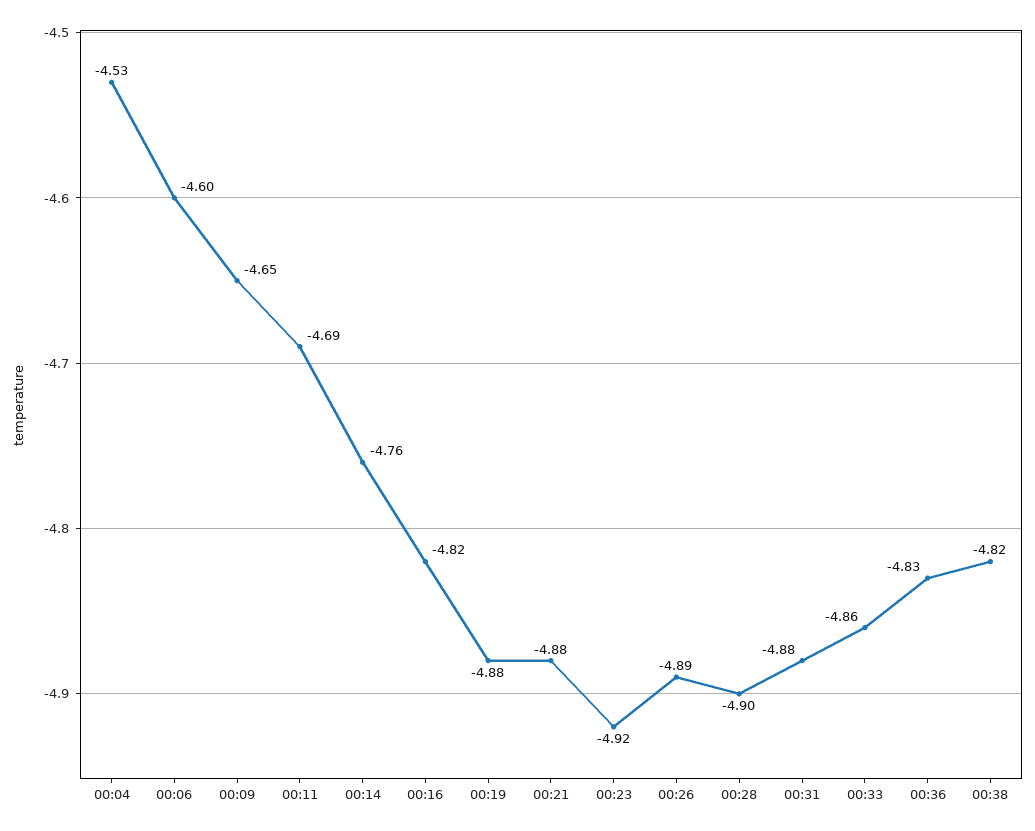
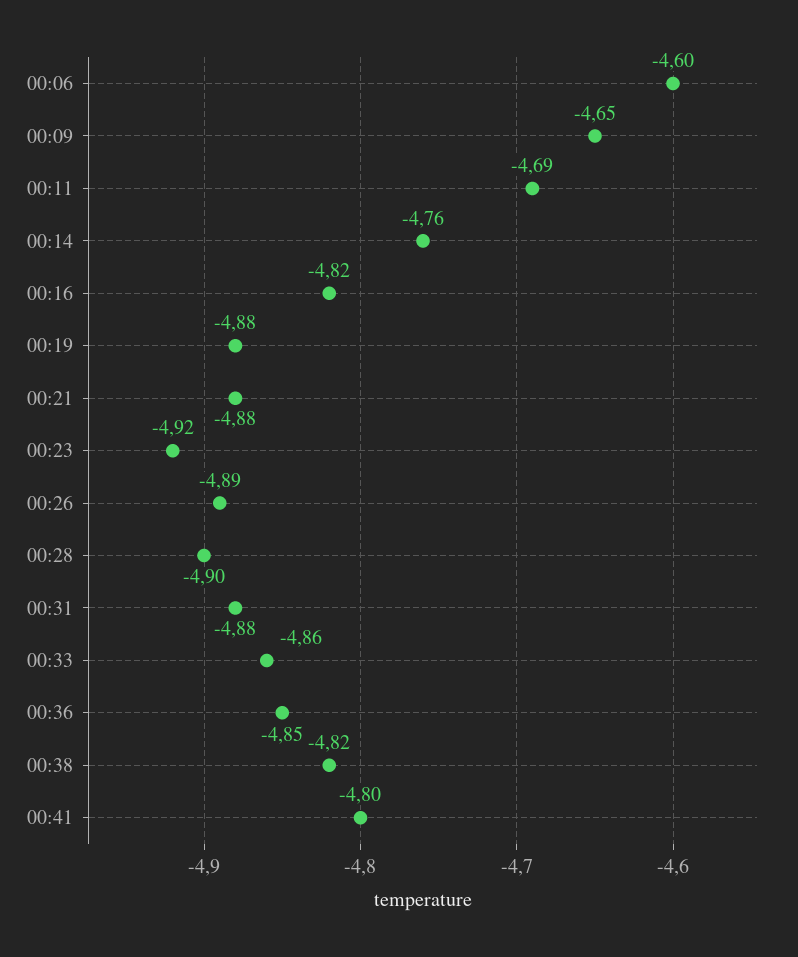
00:04: -4.53 -> none
00:36: -4.83 -> -4.85
00:41: none -> -4.8

